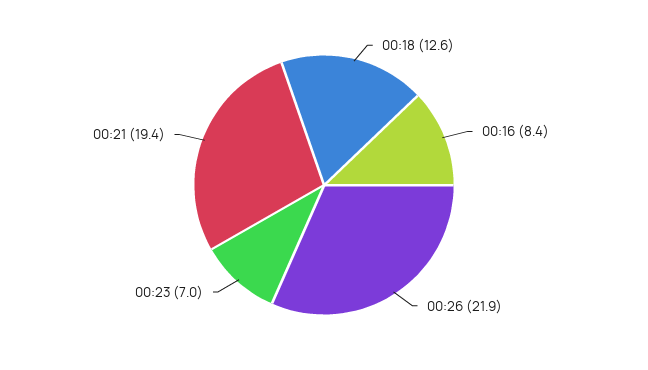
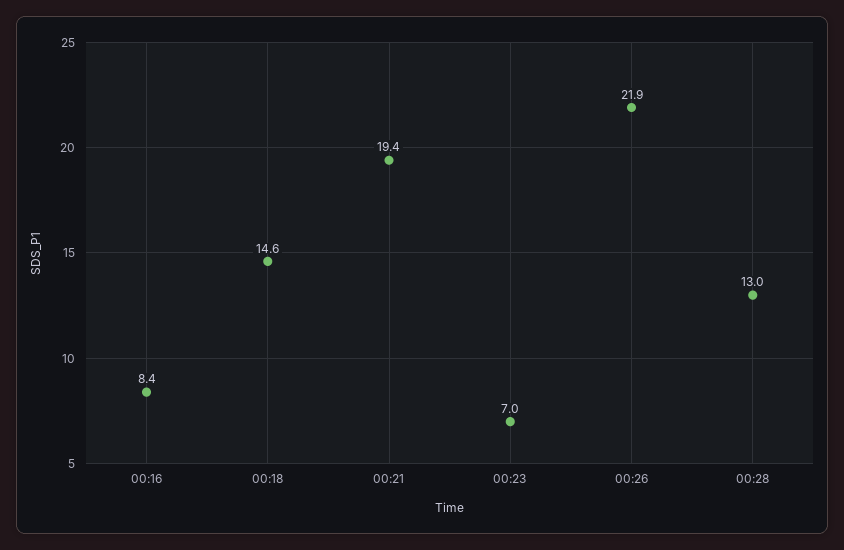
00:18: 12.6 -> 14.6
00:28: none -> 13

